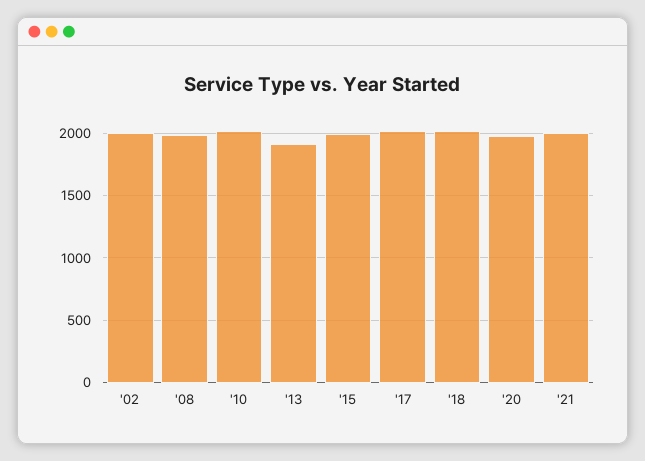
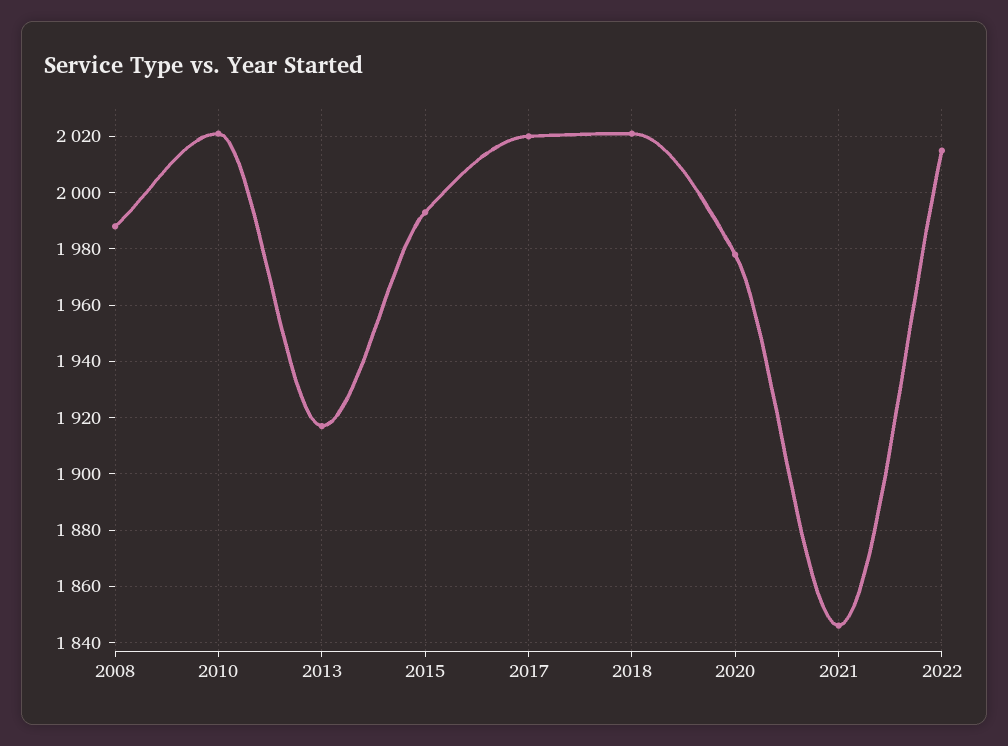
'02: 2000 -> none
'21: 2000 -> 1845
2022: none -> 2015

